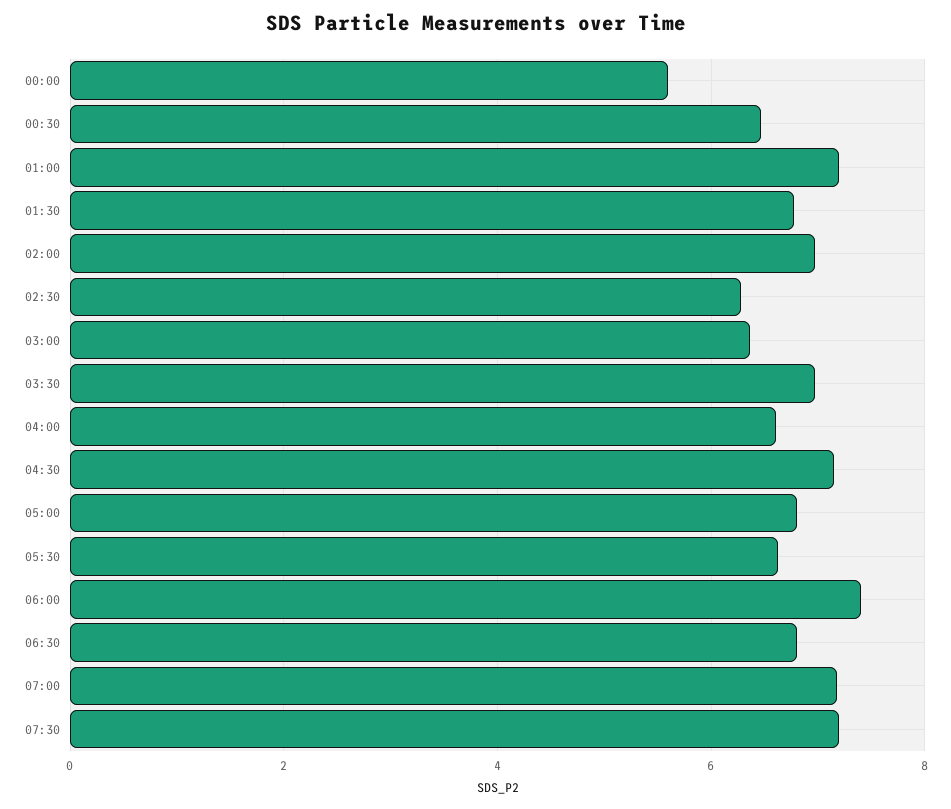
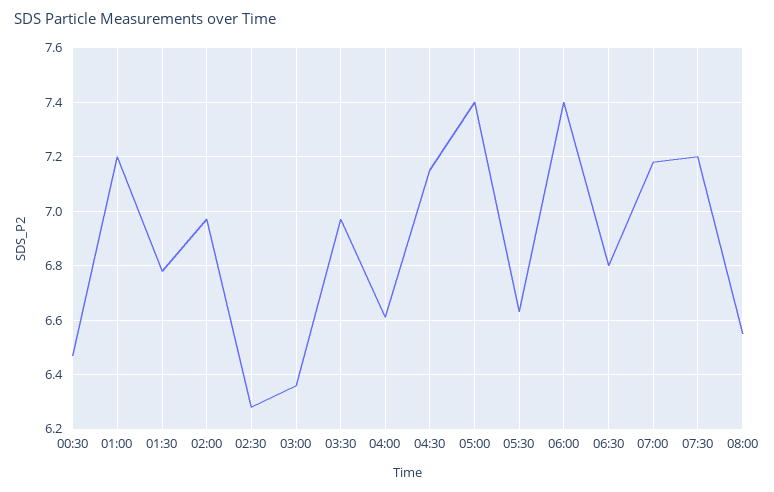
00:00: 5.6 -> none
05:00: 6.8 -> 7.4
08:00: none -> 6.55

